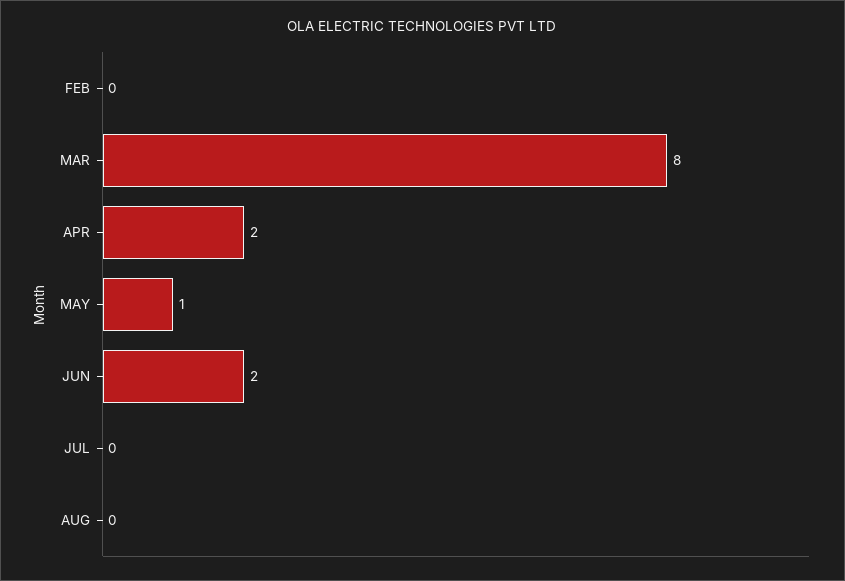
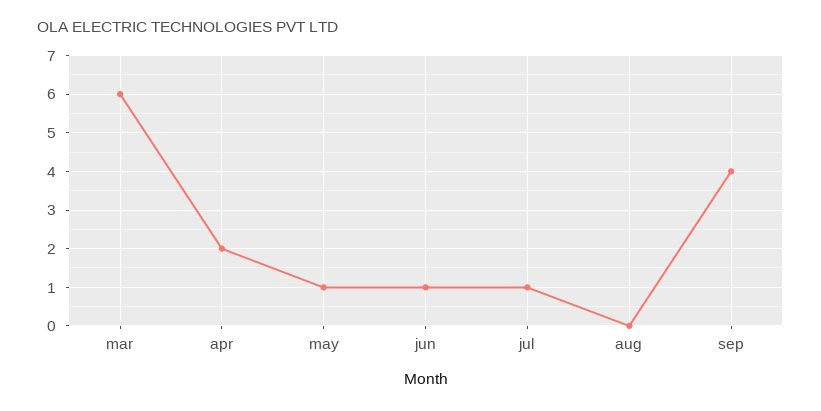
FEB: 0 -> none
MAR: 8 -> 6
JUN: 2 -> 1
JUL: 0 -> 1
sep: none -> 4

